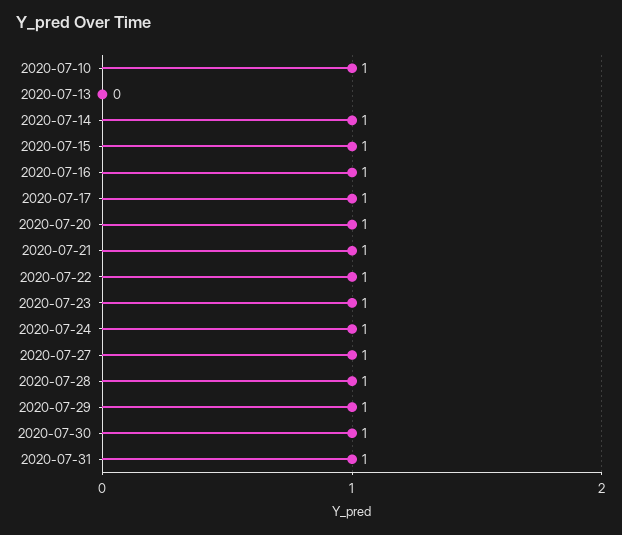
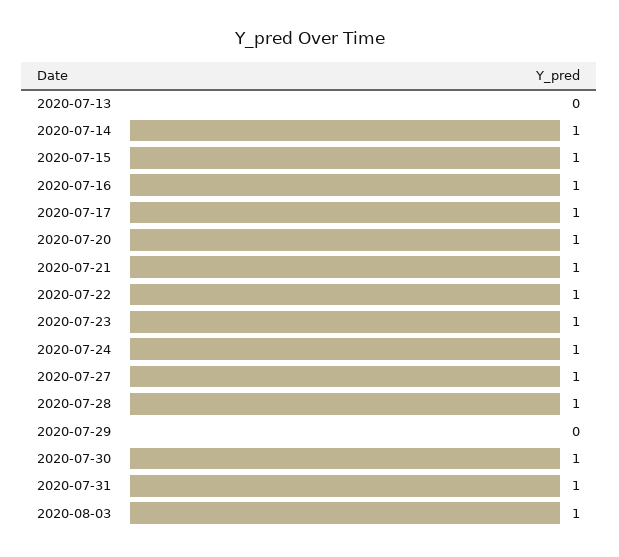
2020-07-10: 1 -> none
2020-07-29: 1 -> 0
2020-08-03: none -> 1

